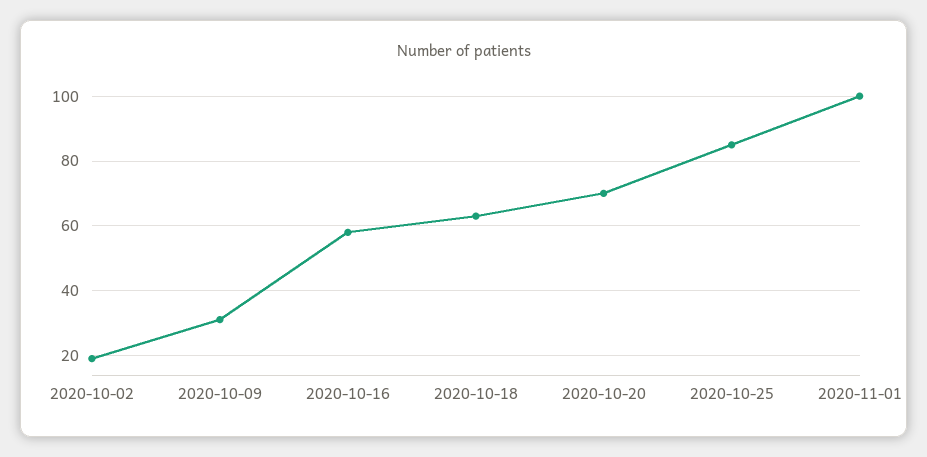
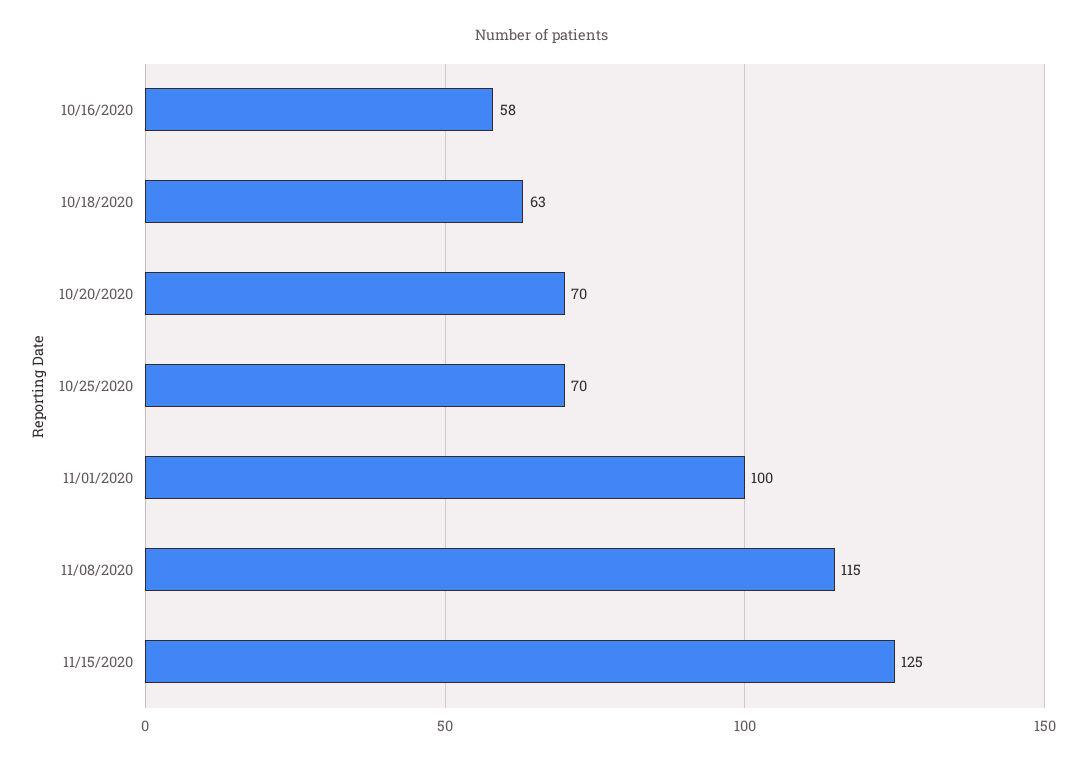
2020-10-02: 20 -> none
2020-10-09: 30 -> none
2020-10-25: 85 -> 70
11/08/2020: none -> 115
11/15/2020: none -> 125

